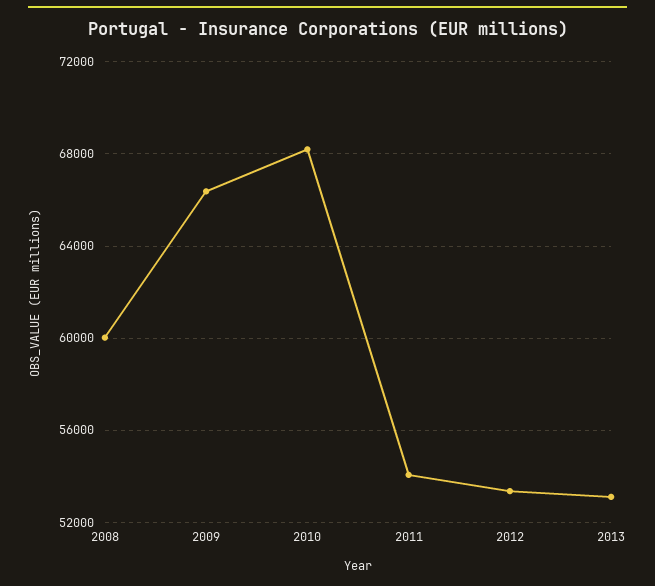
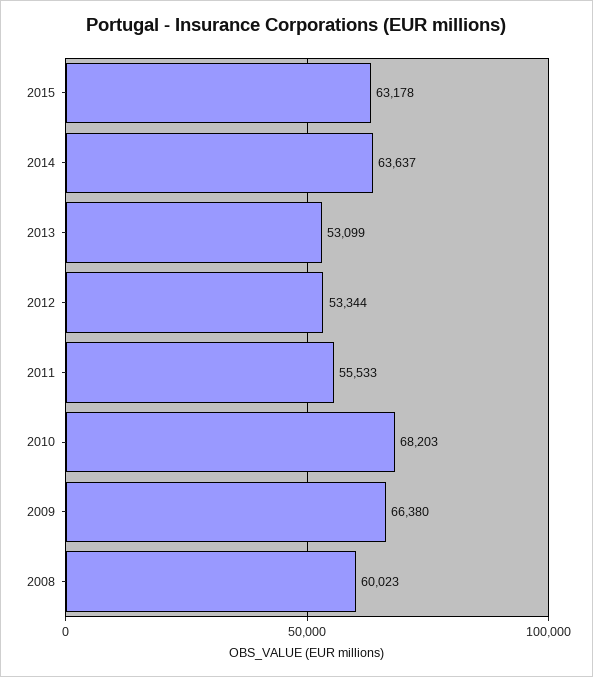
2011: 54000 -> 55533
2015: none -> 63178
2014: none -> 63637

